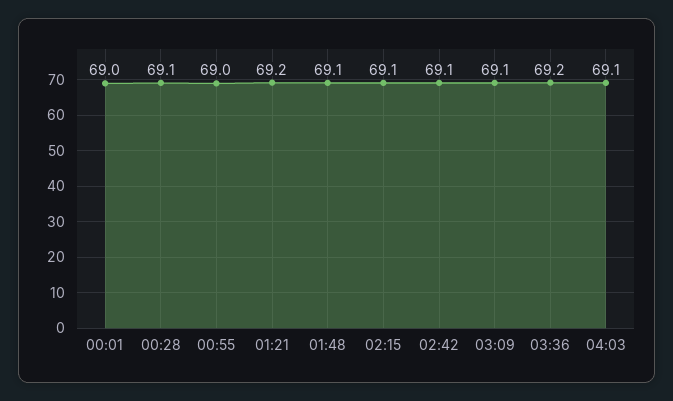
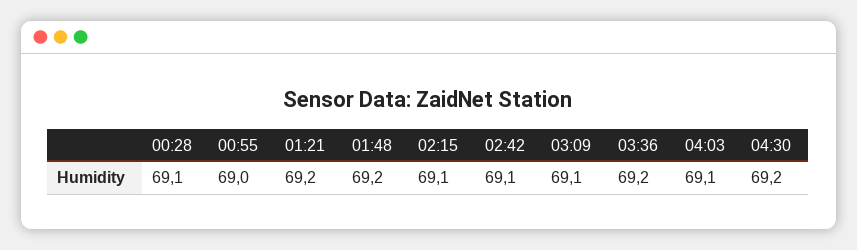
00:01: 69 -> none
01:48: 69.1 -> 69.2
04:30: none -> 69.2

